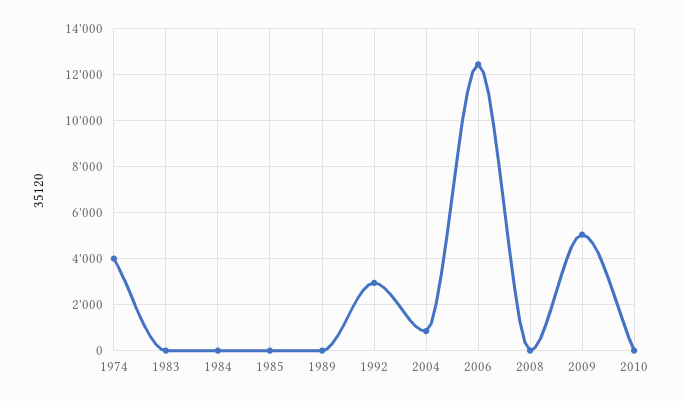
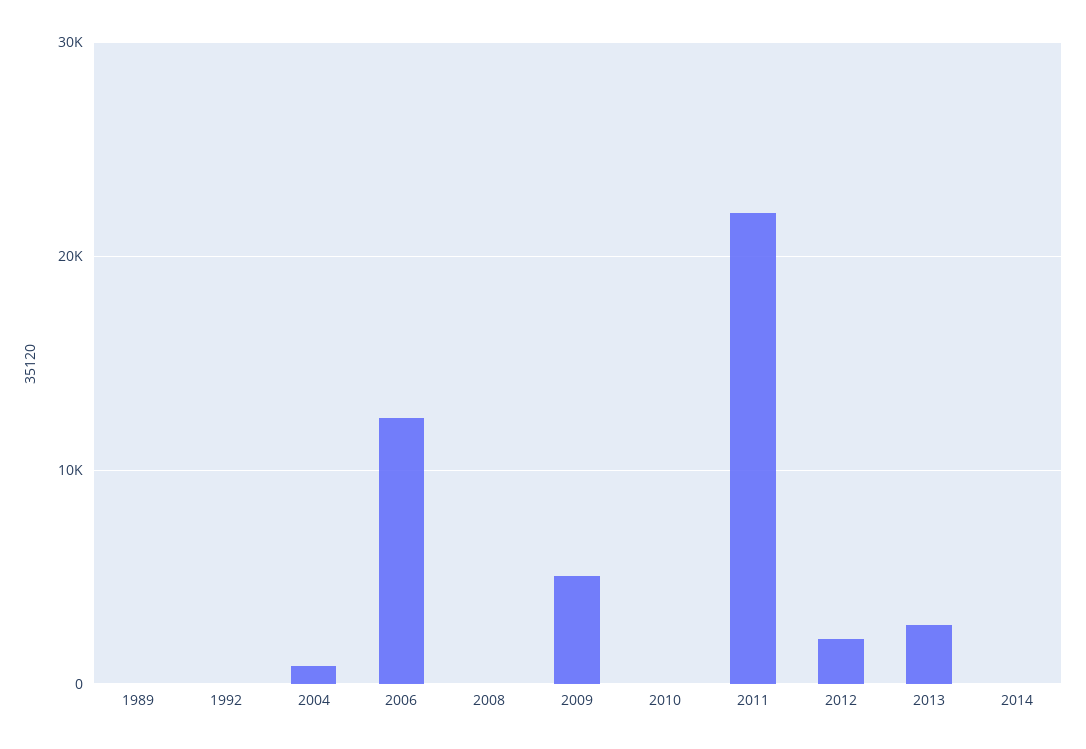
1974: 4000 -> none
1983: 0 -> none
1984: 0 -> none
1985: 0 -> none
1992: 3000 -> 0
2011: none -> 22000
2012: none -> 2000
2013: none -> 3000
2014: none -> 0

